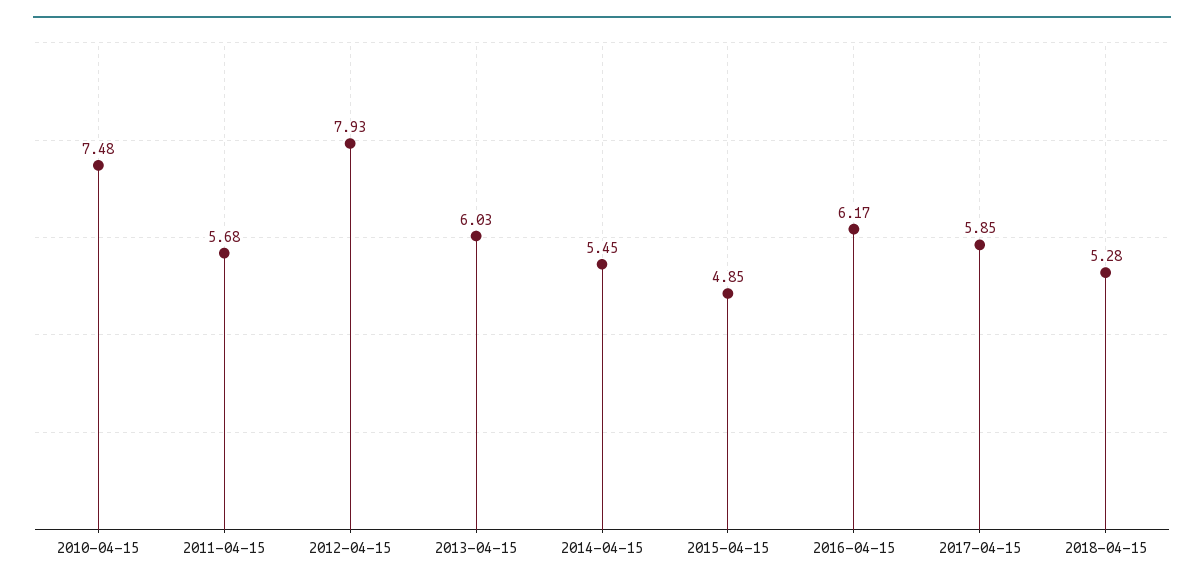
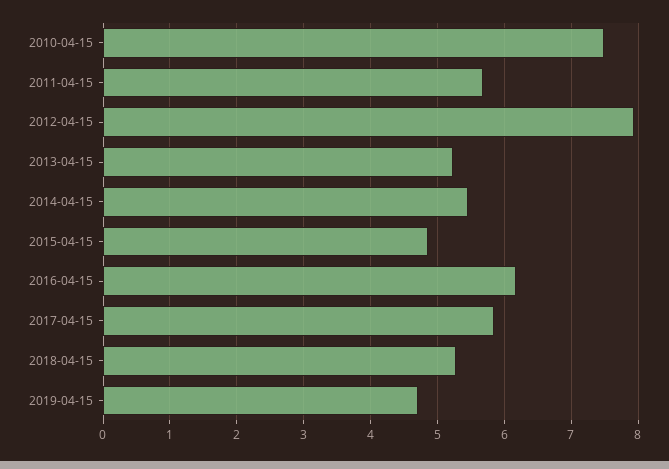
2013-04-15: 6.03 -> 5.2
2019-04-15: none -> 4.7

